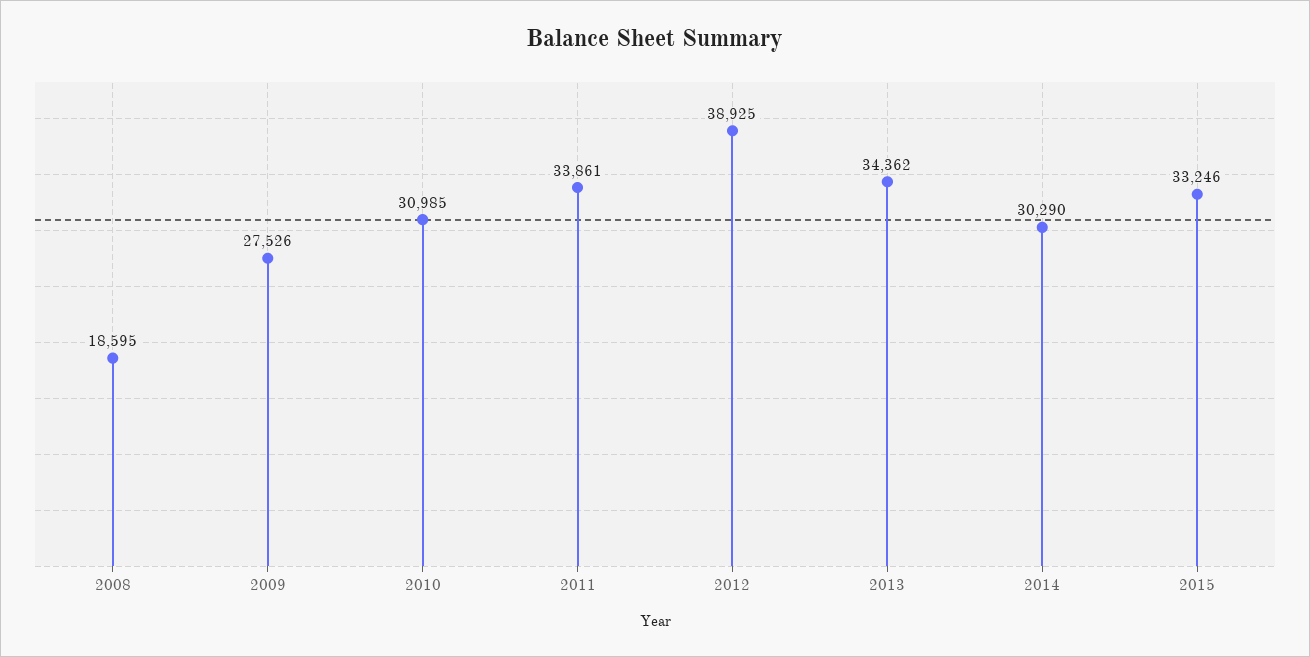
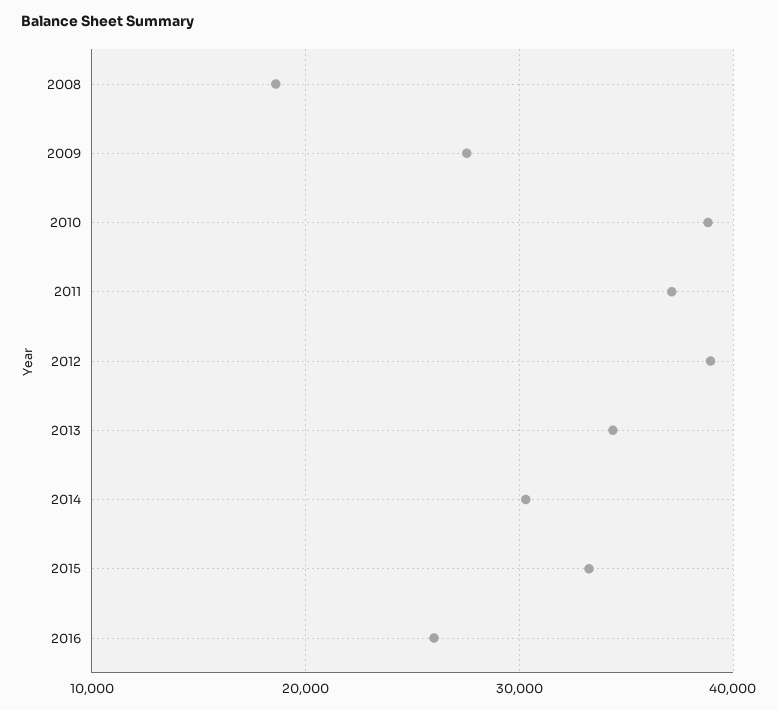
2010: 30985 -> 39000
2011: 33861 -> 37000
2016: none -> 26000

